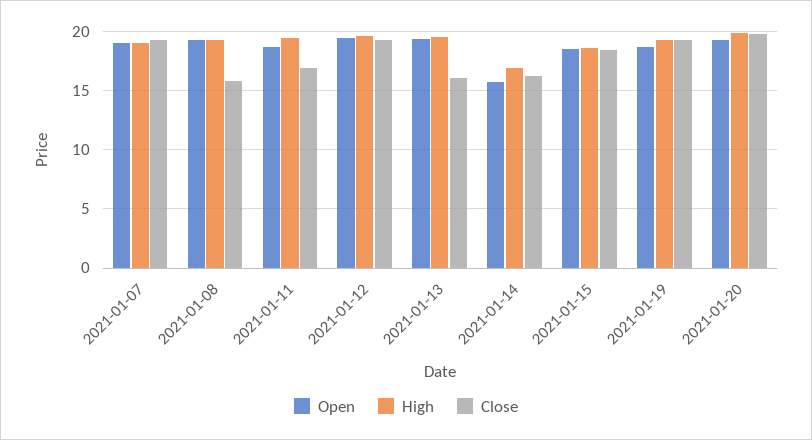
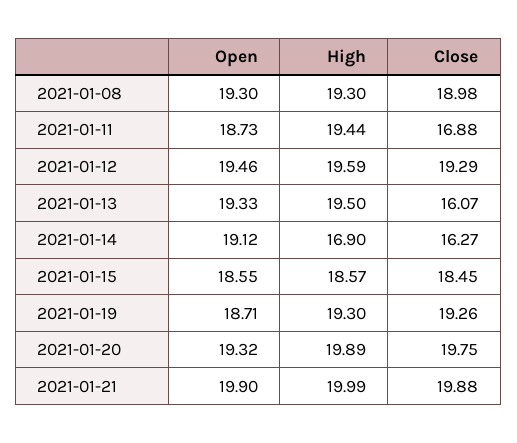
Open, 2021-01-07: 19 -> none
High, 2021-01-07: 19 -> none
Close, 2021-01-07: 19 -> none
Close, 2021-01-08: 16 -> 18.98
Open, 2021-01-14: 16 -> 19.12
Open, 2021-01-21: none -> 19.9
High, 2021-01-21: none -> 19.99
Close, 2021-01-21: none -> 19.88

